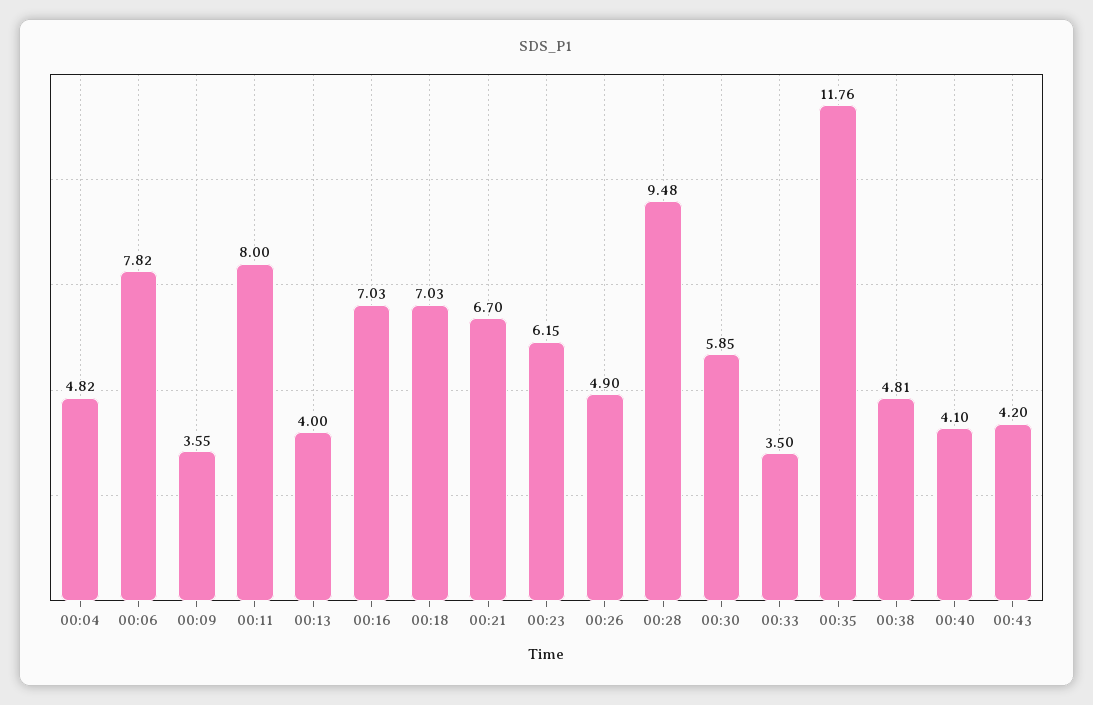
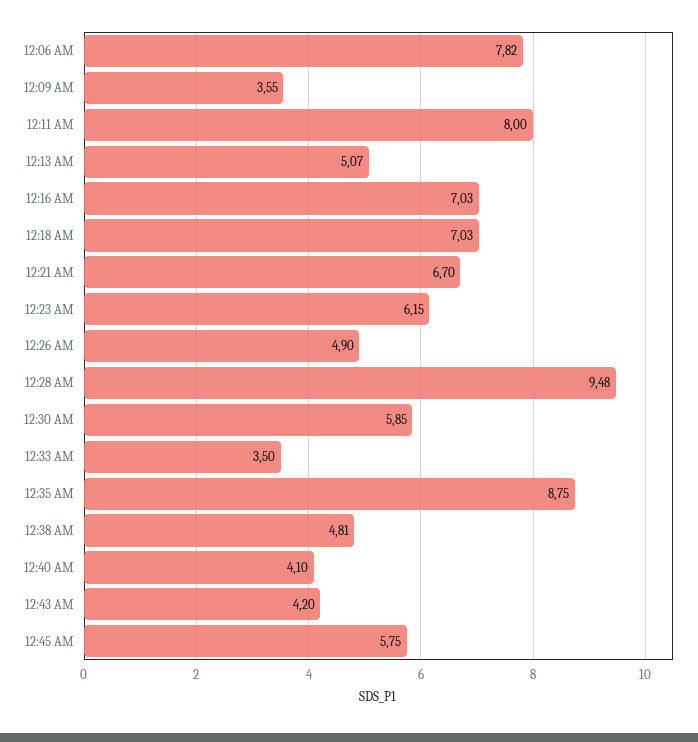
00:04: 4.82 -> none
00:13: 4 -> 5.07
00:35: 11.76 -> 8.75
12:45 AM: none -> 5.75

